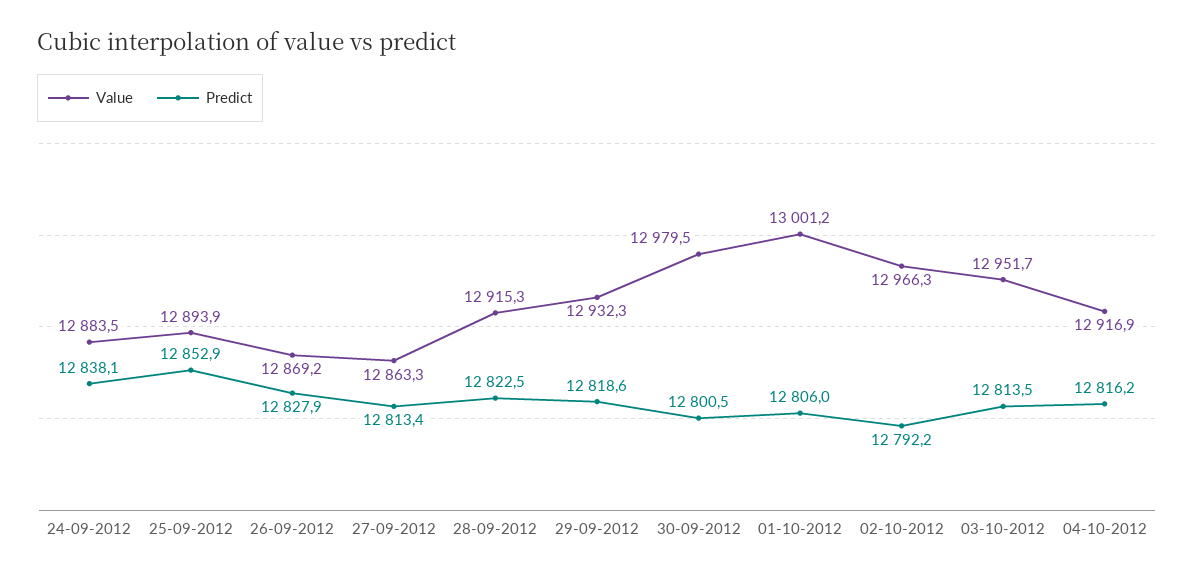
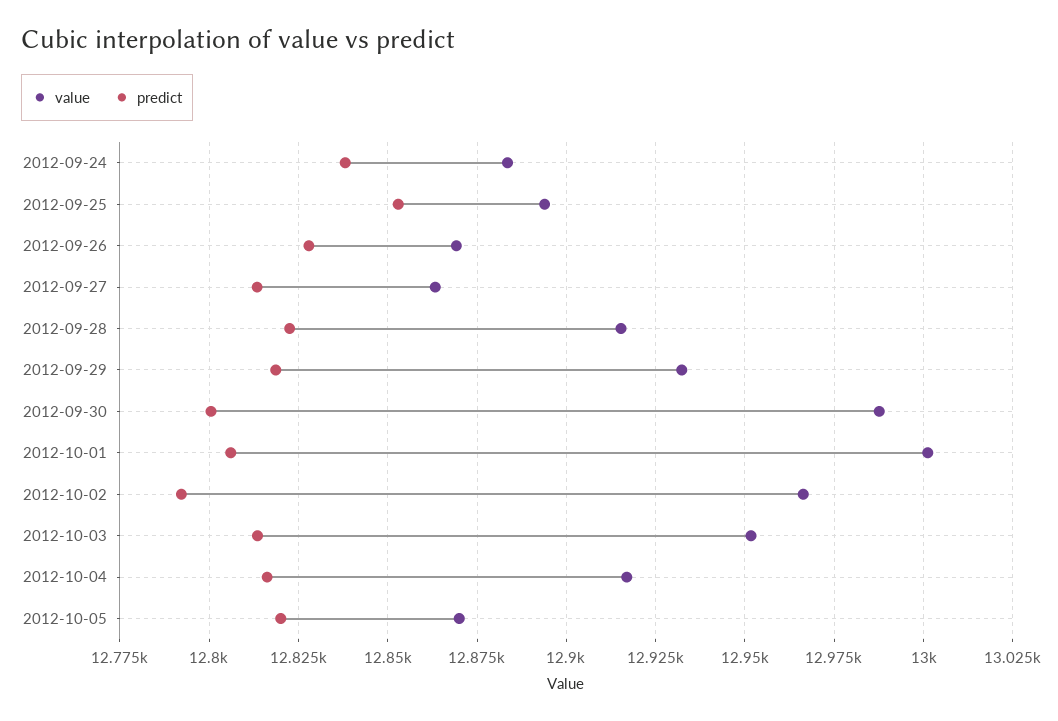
Value, 30-09-2012: 12979.5 -> 12987.5
Value, 2012-10-05: none -> 12870
Predict, 2012-10-05: none -> 12820

